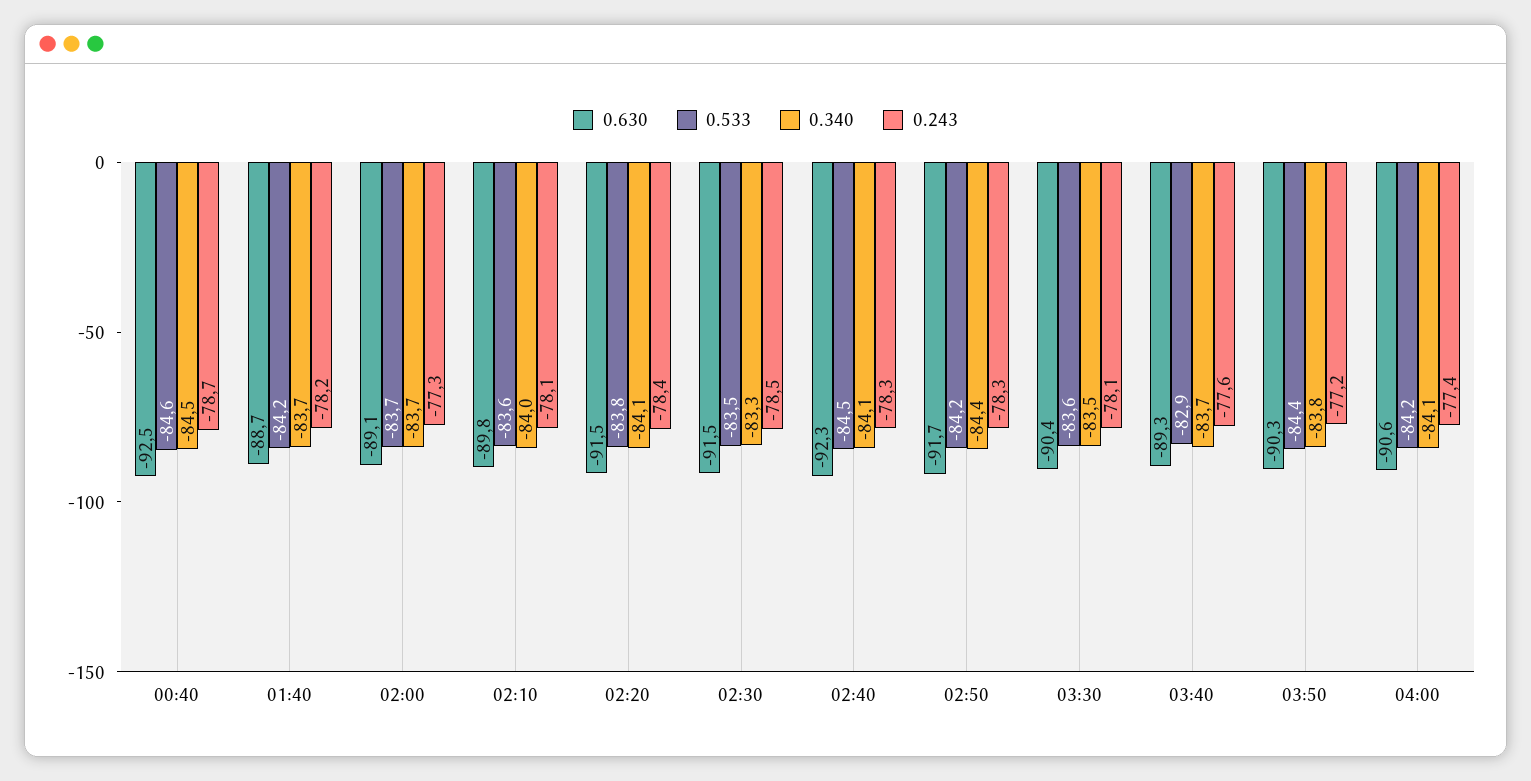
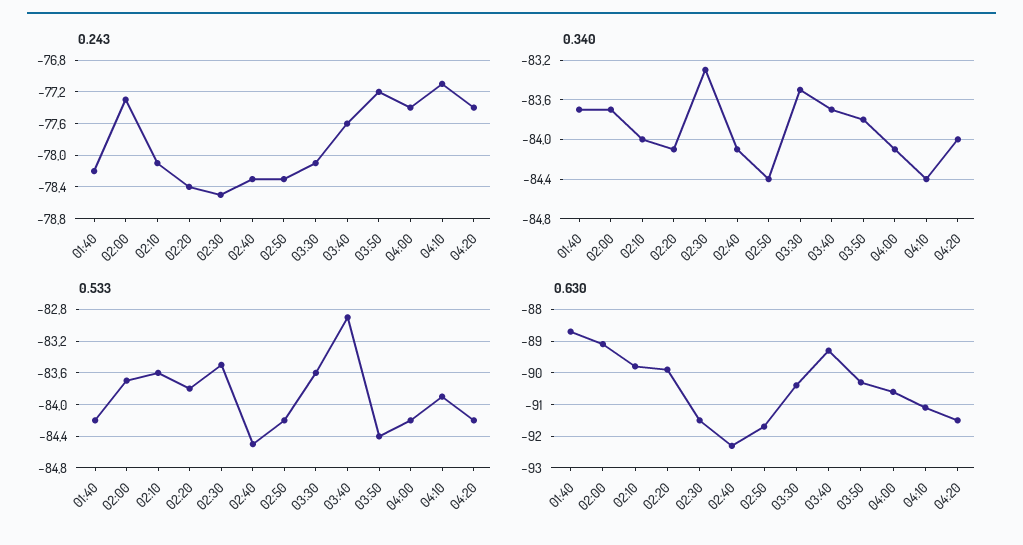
0.630, 00:40: -92.5 -> none
0.533, 00:40: -84.6 -> none
0.340, 00:40: -84.5 -> none
0.243, 00:40: -78.7 -> none
0.630, 02:20: -91.5 -> -90
0.243, 04:10: none -> -77.1
0.243, 04:20: none -> -77.4
0.340, 04:10: none -> -84.4
0.340, 04:20: none -> -84
0.533, 04:10: none -> -83.9
0.533, 04:20: none -> -84.2
0.630, 04:10: none -> -91
0.630, 04:20: none -> -91.5

